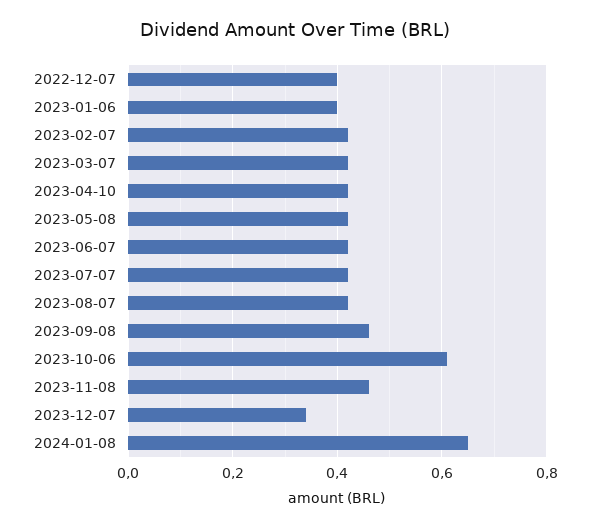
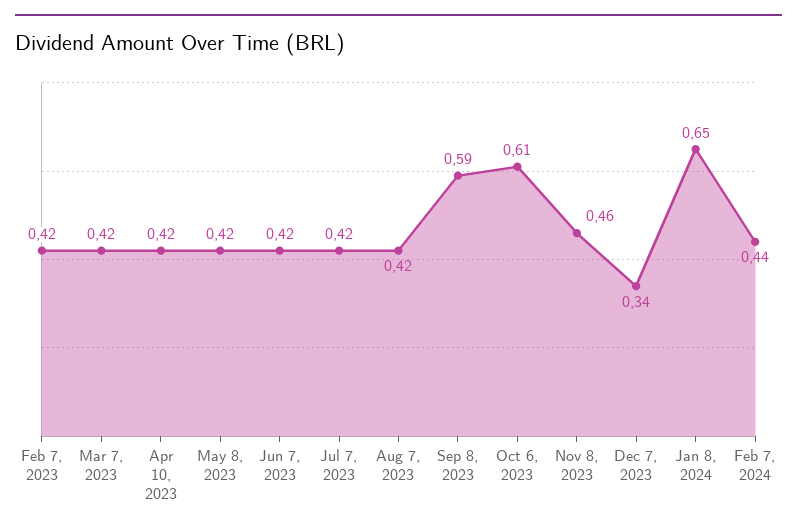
2022-12-07: 0.4 -> none
2023-01-06: 0.4 -> none
2023-09-08: 0.45 -> 0.59
Feb 7, 2024: none -> 0.44

